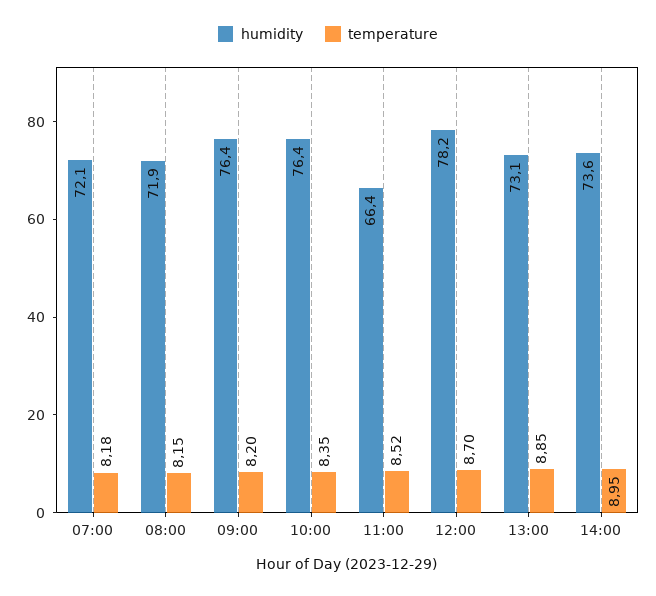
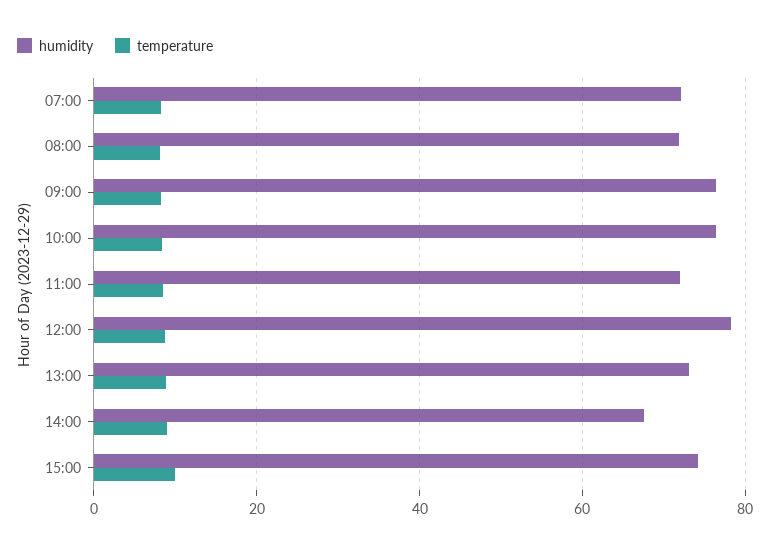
humidity, 11:00: 66.4 -> 72
humidity, 14:00: 73.6 -> 68
humidity, 15:00: none -> 74
temperature, 15:00: none -> 10

